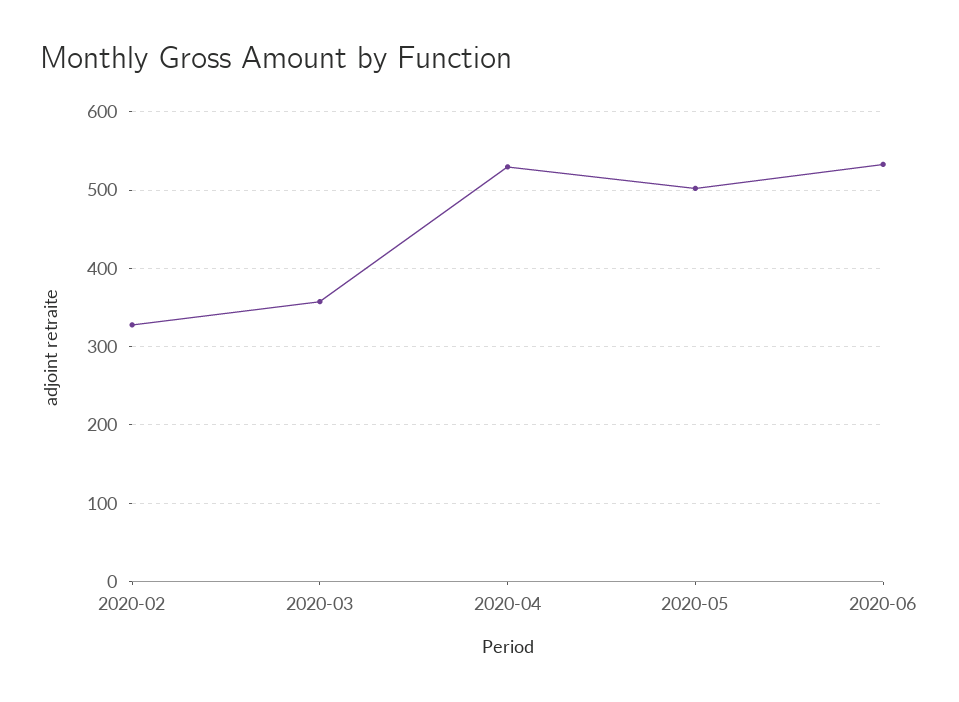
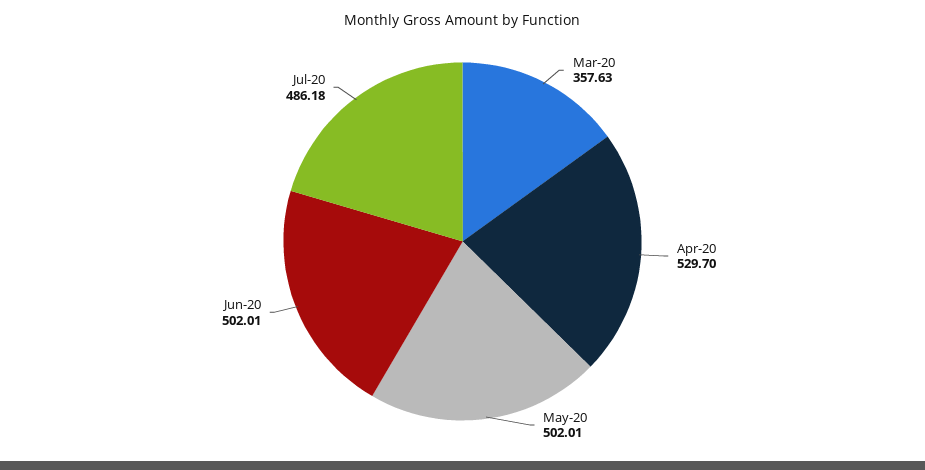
2020-02: 330 -> none
2020-06: 530 -> 502.01
Jul-20: none -> 486.18

